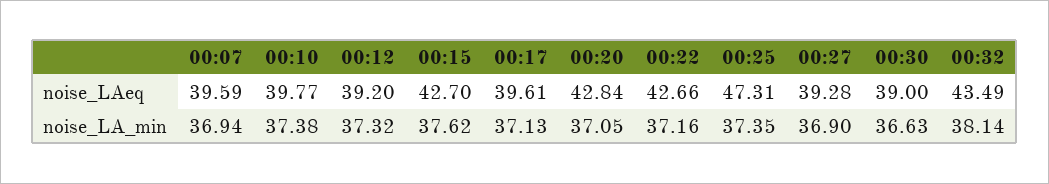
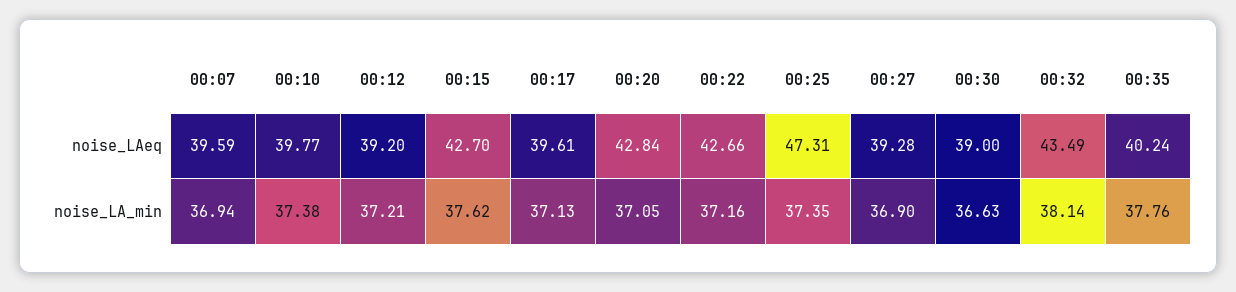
00:12, noise_LA_min: 37.32 -> 37.21
00:35, noise_LAeq: none -> 40.24
00:35, noise_LA_min: none -> 37.76

